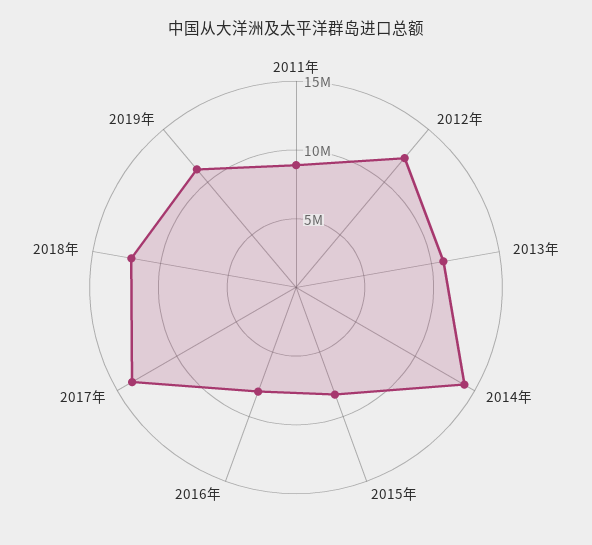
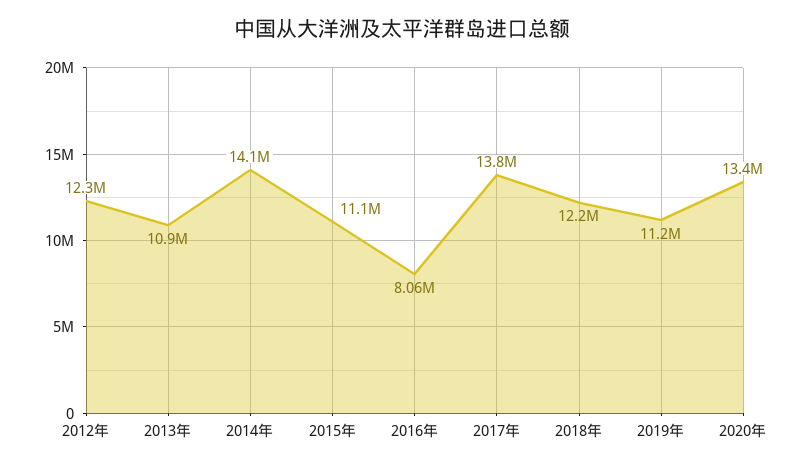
2011年: 9000000 -> none
2015年: 8000000 -> 11100000
2020年: none -> 13400000

